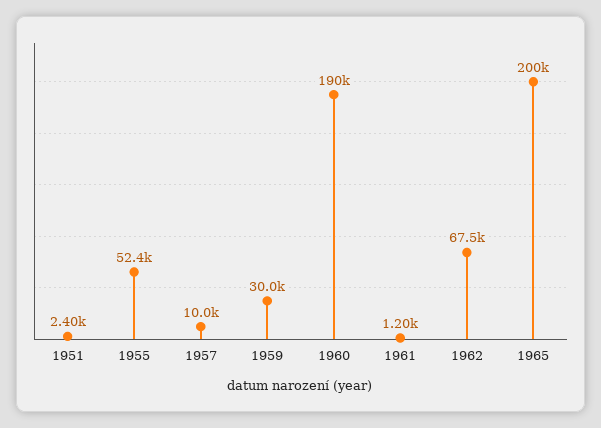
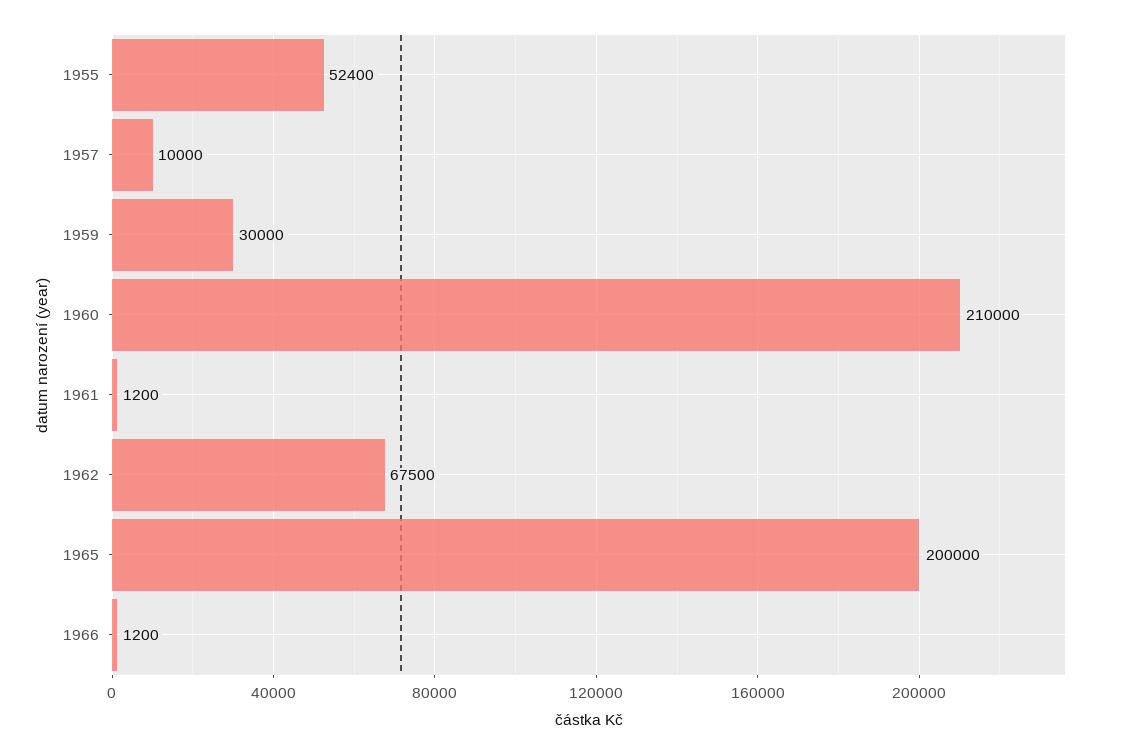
1951: 2400 -> none
1960: 190000 -> 210000
1966: none -> 1200

